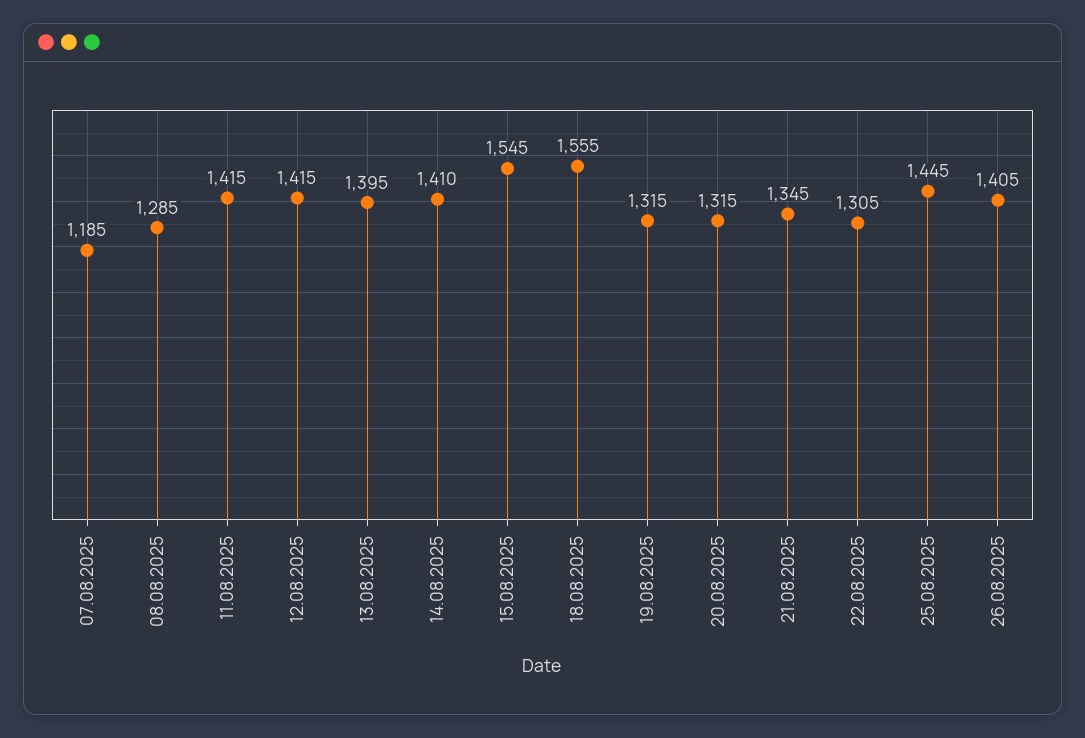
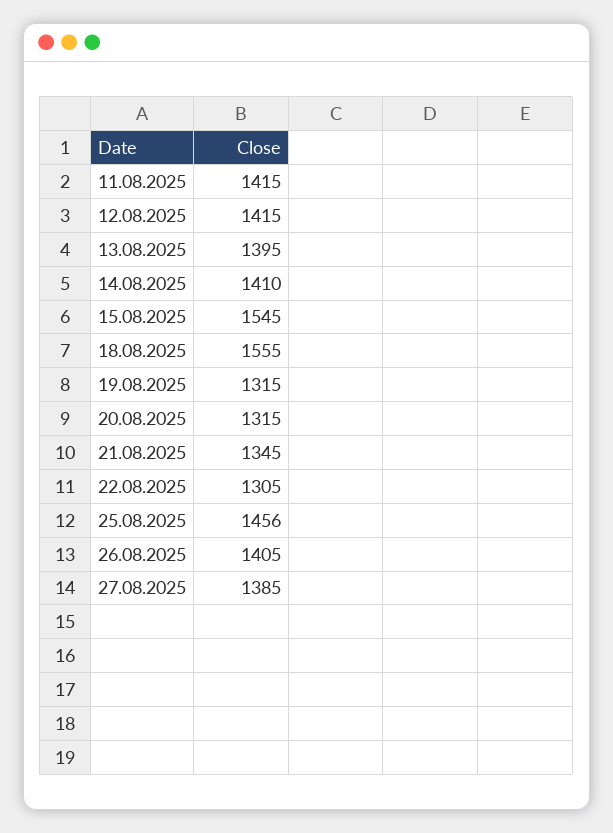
07.08.2025: 1185 -> none
08.08.2025: 1285 -> none
25.08.2025: 1445 -> 1456
27.08.2025: none -> 1385

